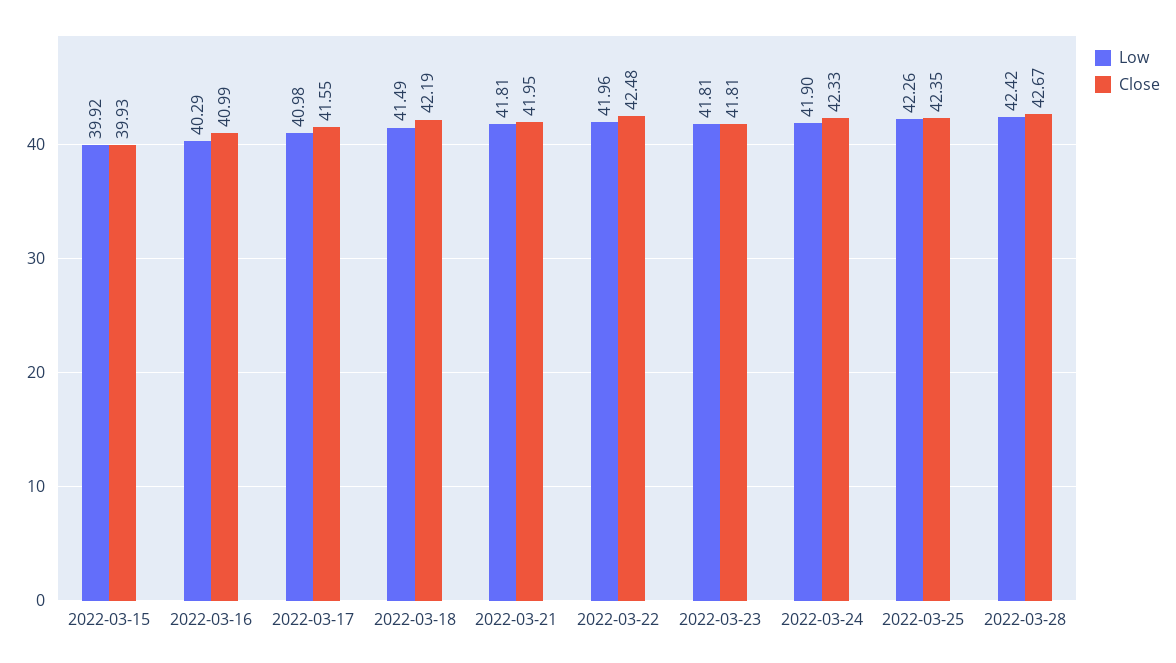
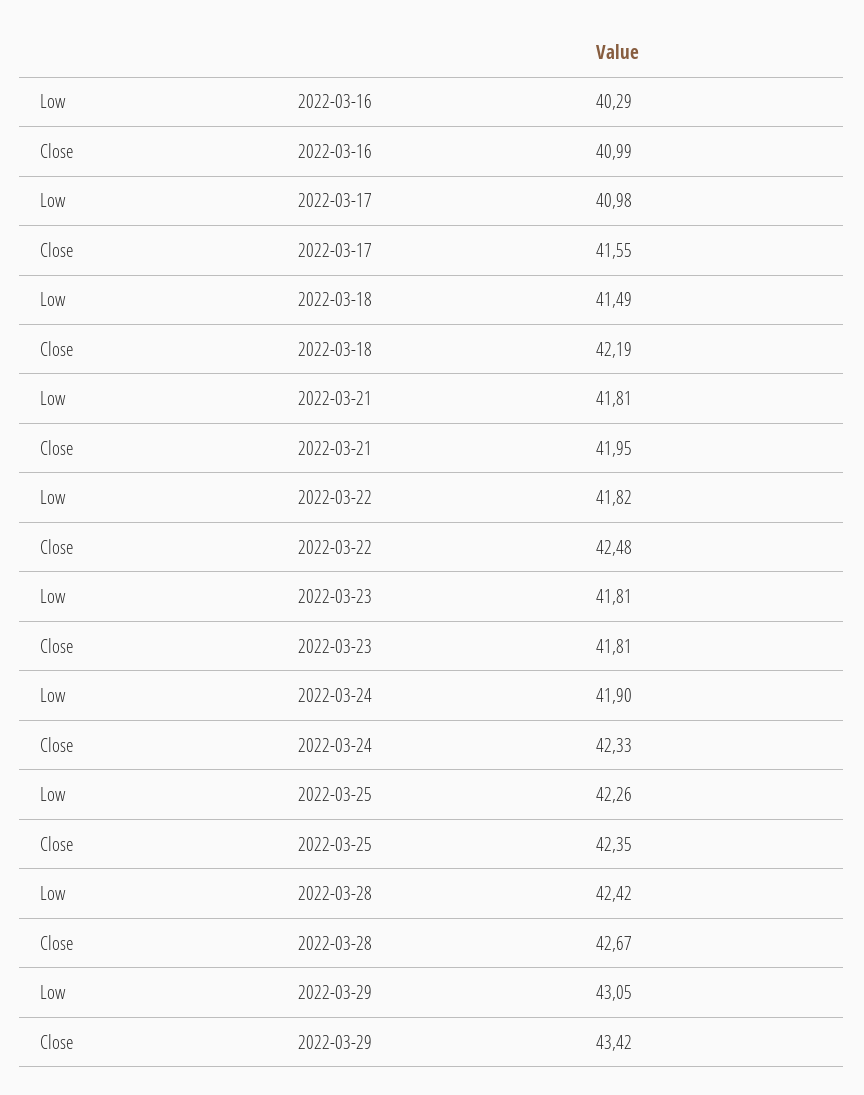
Low, 2022-03-15: 39.92 -> none
Close, 2022-03-15: 39.93 -> none
Low, 2022-03-22: 41.96 -> 41.82
Low, 2022-03-29: none -> 43.05
Close, 2022-03-29: none -> 43.42

